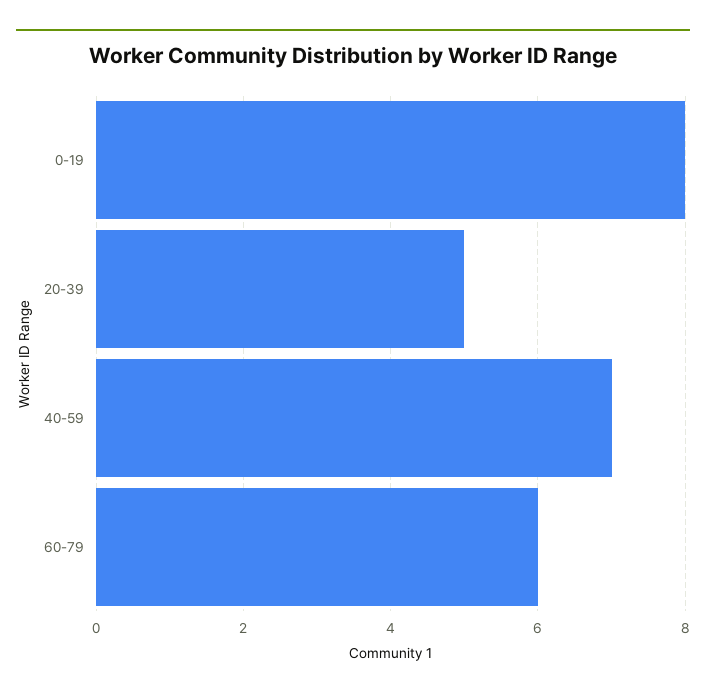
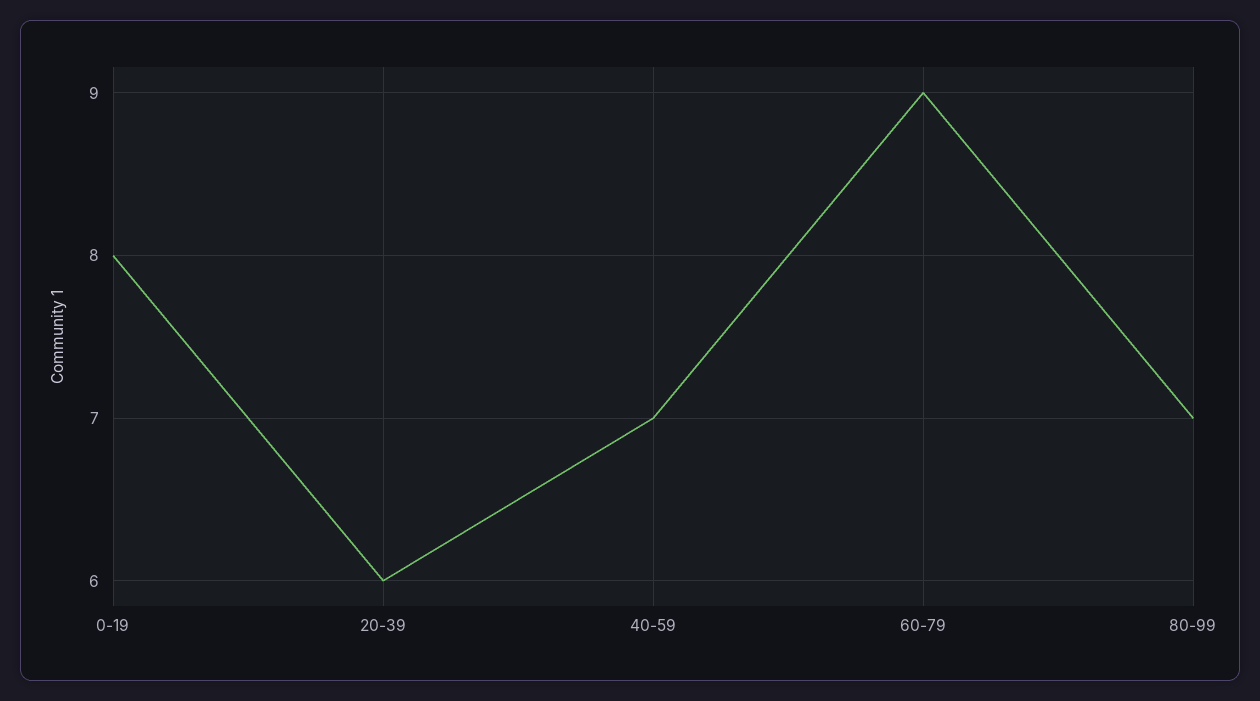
20-39: 5 -> 6
60-79: 6 -> 9
80-99: none -> 7

